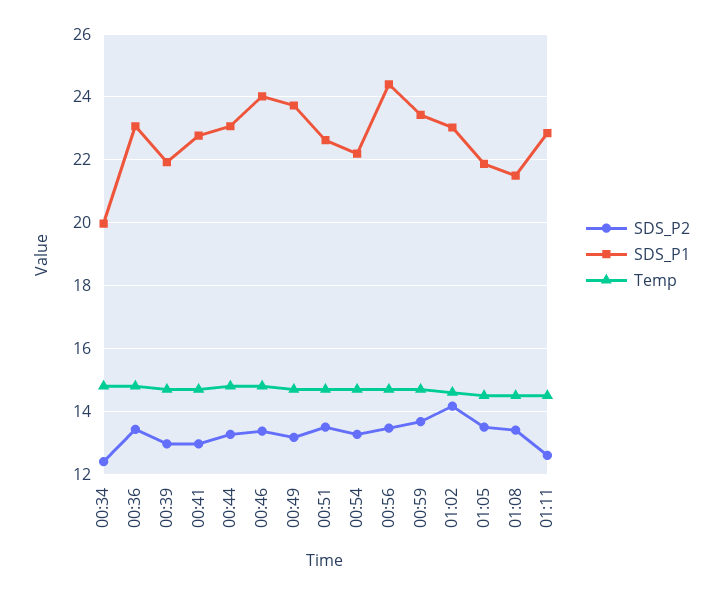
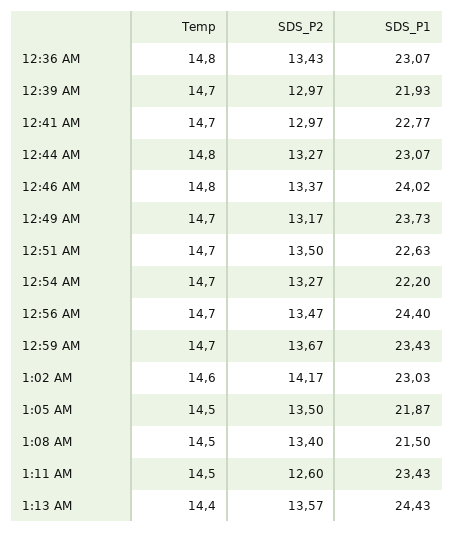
SDS_P2, 00:34: 12.4 -> none
SDS_P1, 00:34: 20 -> none
Temp, 00:34: 14.8 -> none
SDS_P1, 01:11: 22.8 -> 23.43
Temp, 1:13 AM: none -> 14.4
SDS_P2, 1:13 AM: none -> 13.57
SDS_P1, 1:13 AM: none -> 24.43

